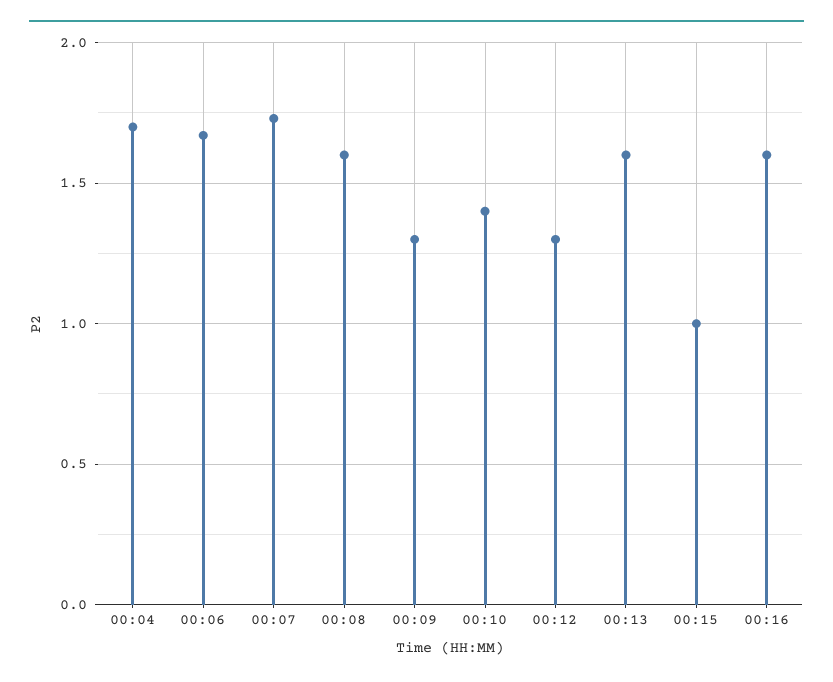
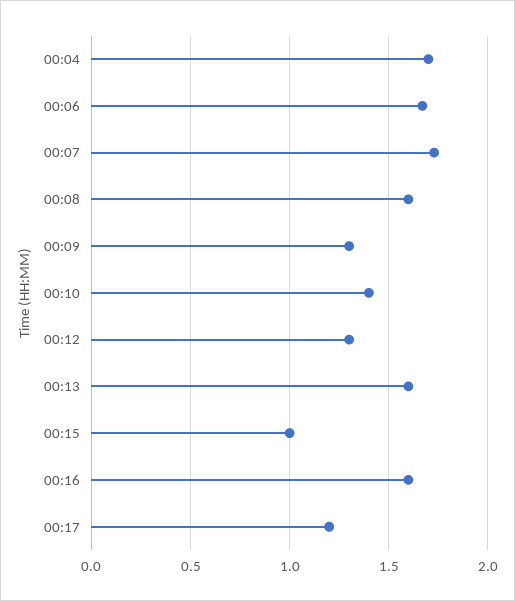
00:17: none -> 1.2

